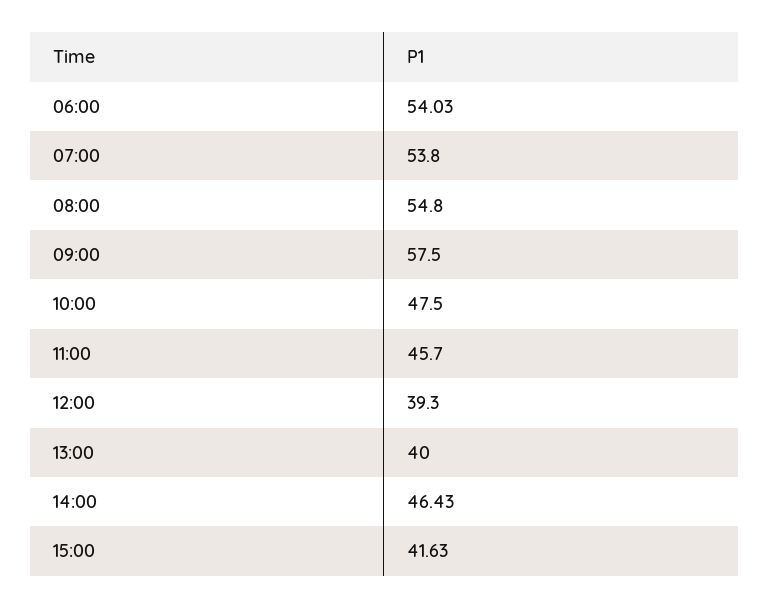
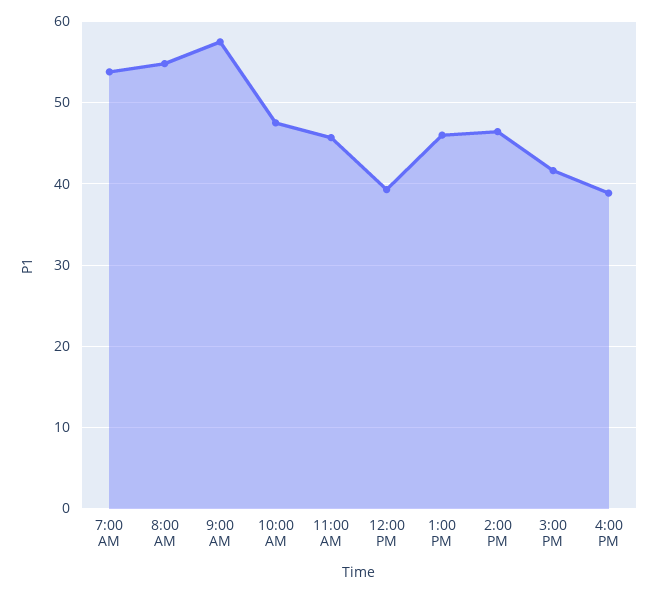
06:00: 54.03 -> none
13:00: 40 -> 46
4:00 PM: none -> 39

